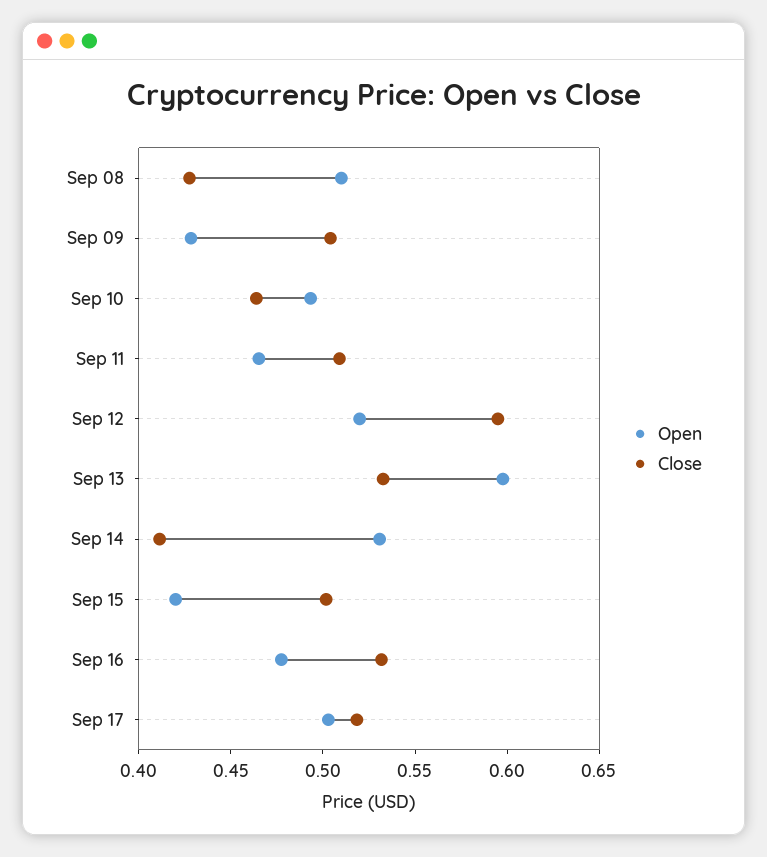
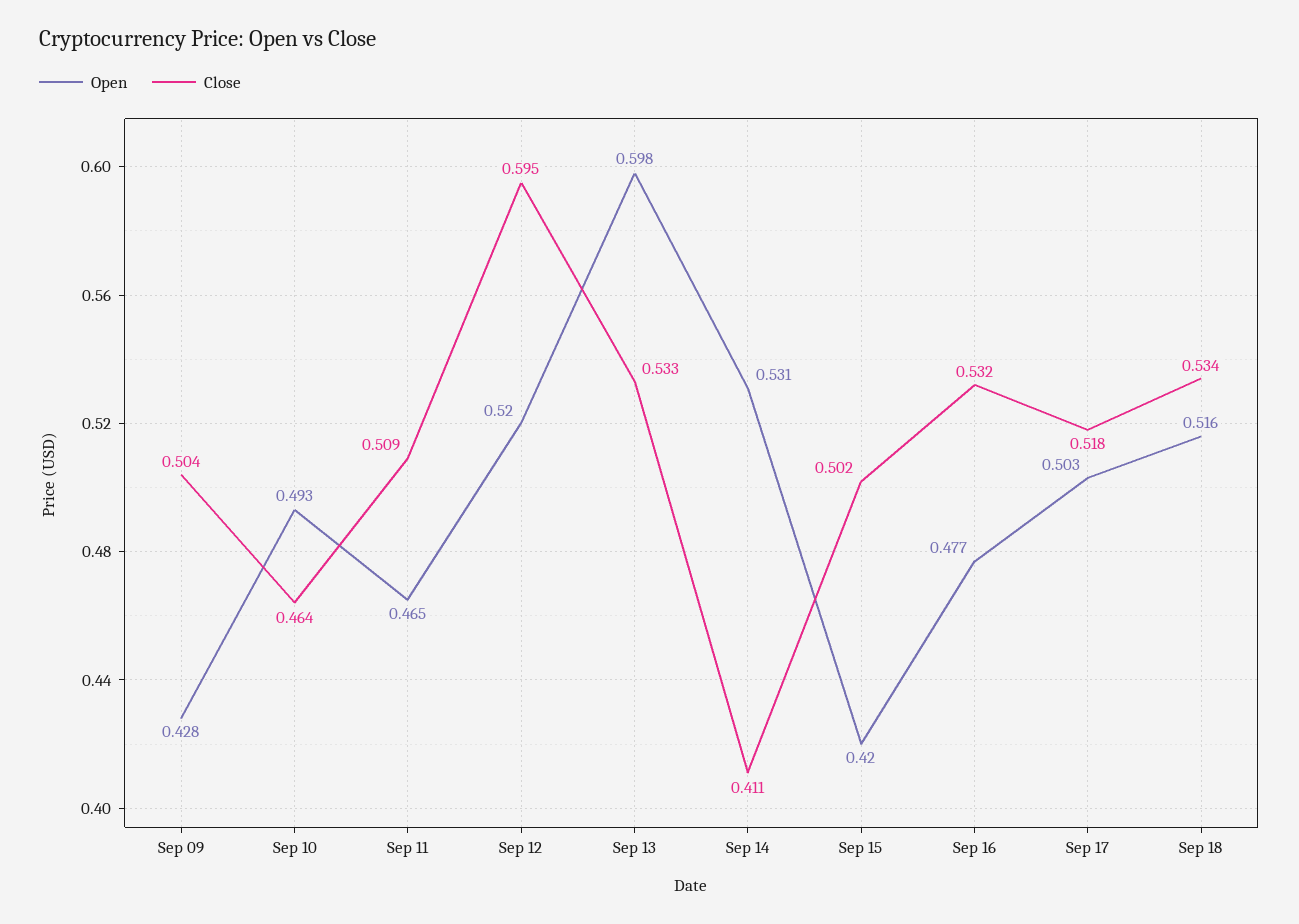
Open, Sep 08: 0.51 -> none
Close, Sep 08: 0.43 -> none
Open, Sep 18: none -> 0.516
Close, Sep 18: none -> 0.534

